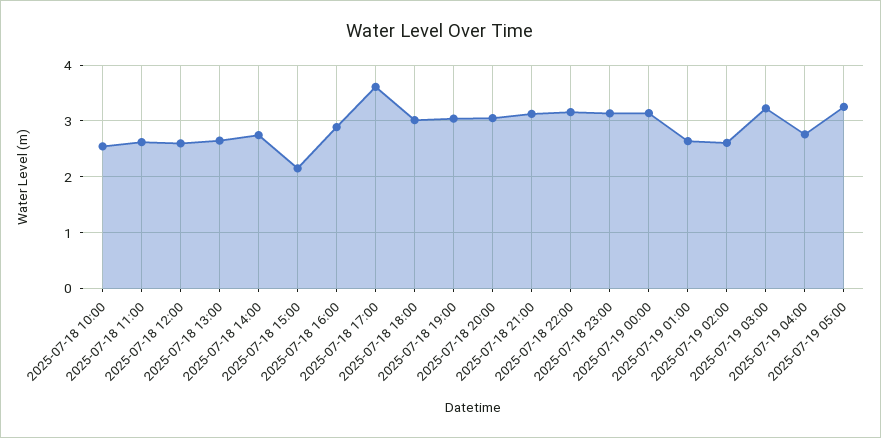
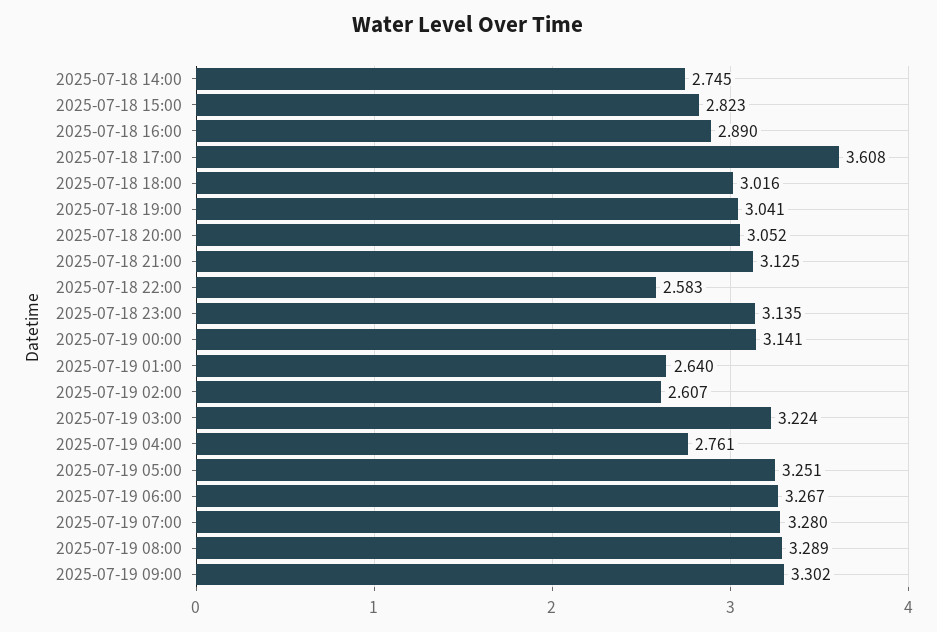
2025-07-18 10:00: 2.6 -> none
2025-07-18 11:00: 2.6 -> none
2025-07-18 12:00: 2.6 -> none
2025-07-18 13:00: 2.6 -> none
2025-07-18 15:00: 2.2 -> 2.823
2025-07-18 22:00: 3.2 -> 2.583
2025-07-19 06:00: none -> 3.267
2025-07-19 07:00: none -> 3.28
2025-07-19 08:00: none -> 3.289
2025-07-19 09:00: none -> 3.302

